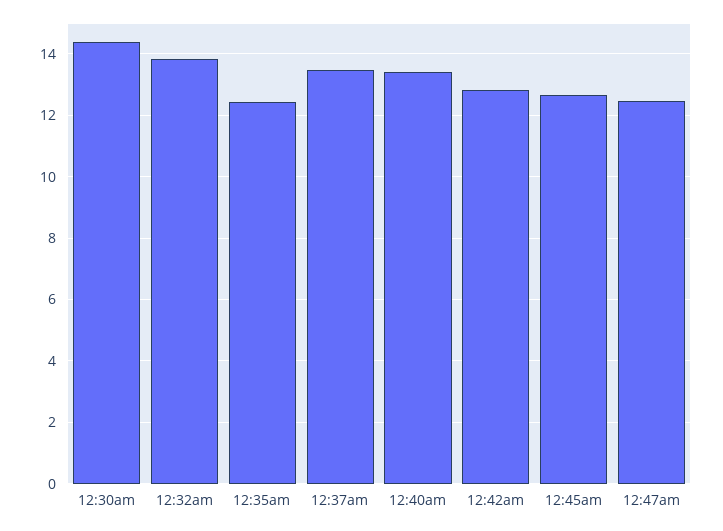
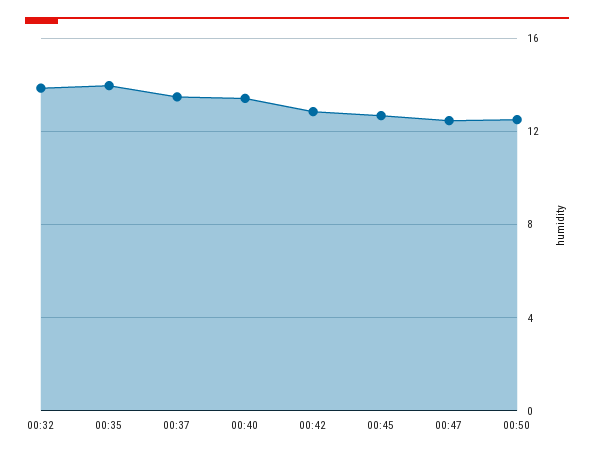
12:30am: 14.4 -> none
12:35am: 12.4 -> 14
00:50: none -> 12.5

